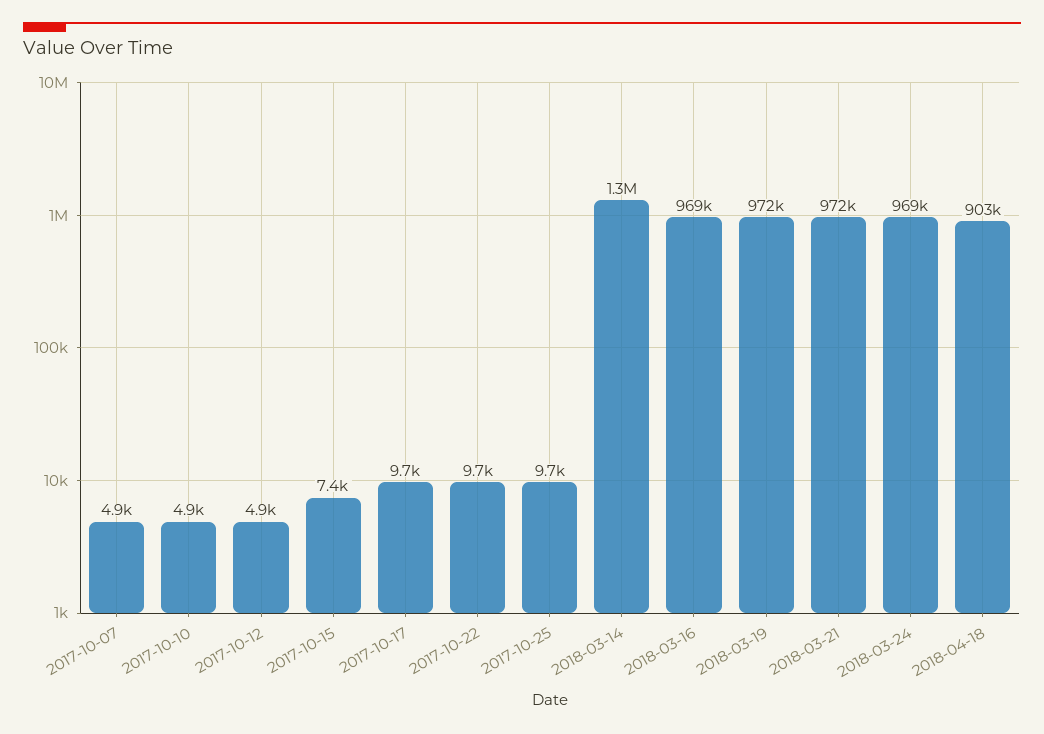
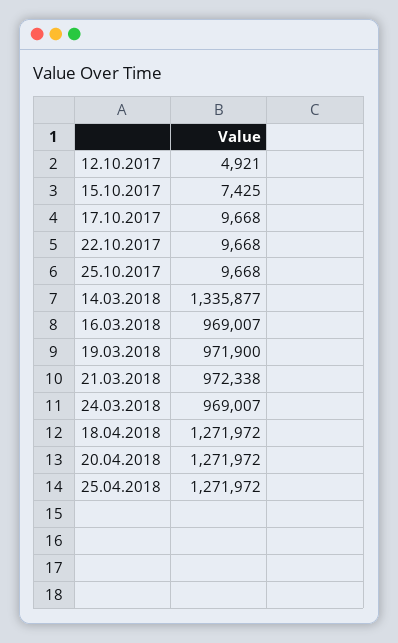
2017-10-07: 4900 -> none
2017-10-10: 4900 -> none
2018-04-18: 903000 -> 1271972
20.04.2018: none -> 1271972
25.04.2018: none -> 1271972

